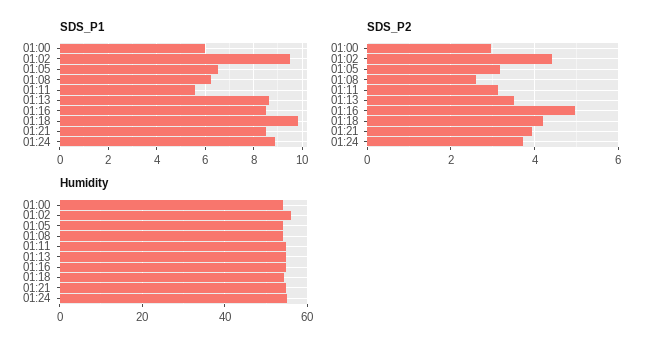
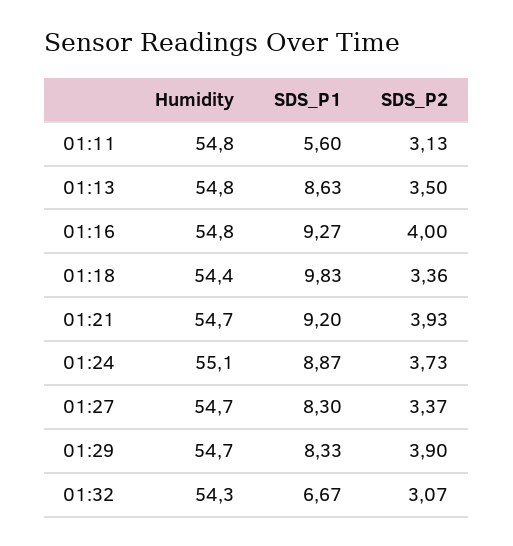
SDS_P1, 01:00: 6 -> none
SDS_P1, 01:02: 9.5 -> none
SDS_P1, 01:05: 6.5 -> none
SDS_P1, 01:08: 6.25 -> none
SDS_P1, 01:16: 8.5 -> 9.27
SDS_P1, 01:21: 8.5 -> 9.2
SDS_P2, 01:00: 3 -> none
SDS_P2, 01:02: 4.4 -> none
SDS_P2, 01:05: 3.2 -> none
SDS_P2, 01:08: 2.6 -> none
SDS_P2, 01:16: 5 -> 4
SDS_P2, 01:18: 4.2 -> 3.36
Humidity, 01:00: 54 -> none
Humidity, 01:02: 56 -> none
Humidity, 01:05: 54 -> none
Humidity, 01:08: 54 -> none
Humidity, 01:27: none -> 54.7
SDS_P1, 01:27: none -> 8.3
SDS_P2, 01:27: none -> 3.37
Humidity, 01:29: none -> 54.7
SDS_P1, 01:29: none -> 8.33
SDS_P2, 01:29: none -> 3.9
Humidity, 01:32: none -> 54.3
SDS_P1, 01:32: none -> 6.67
SDS_P2, 01:32: none -> 3.07

